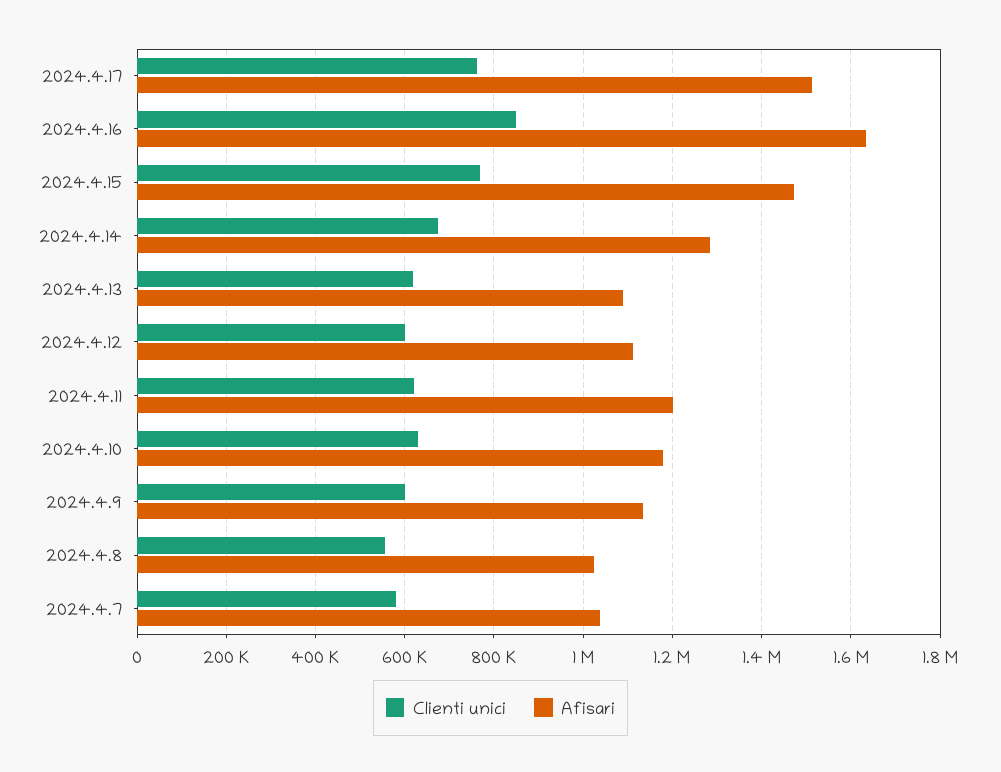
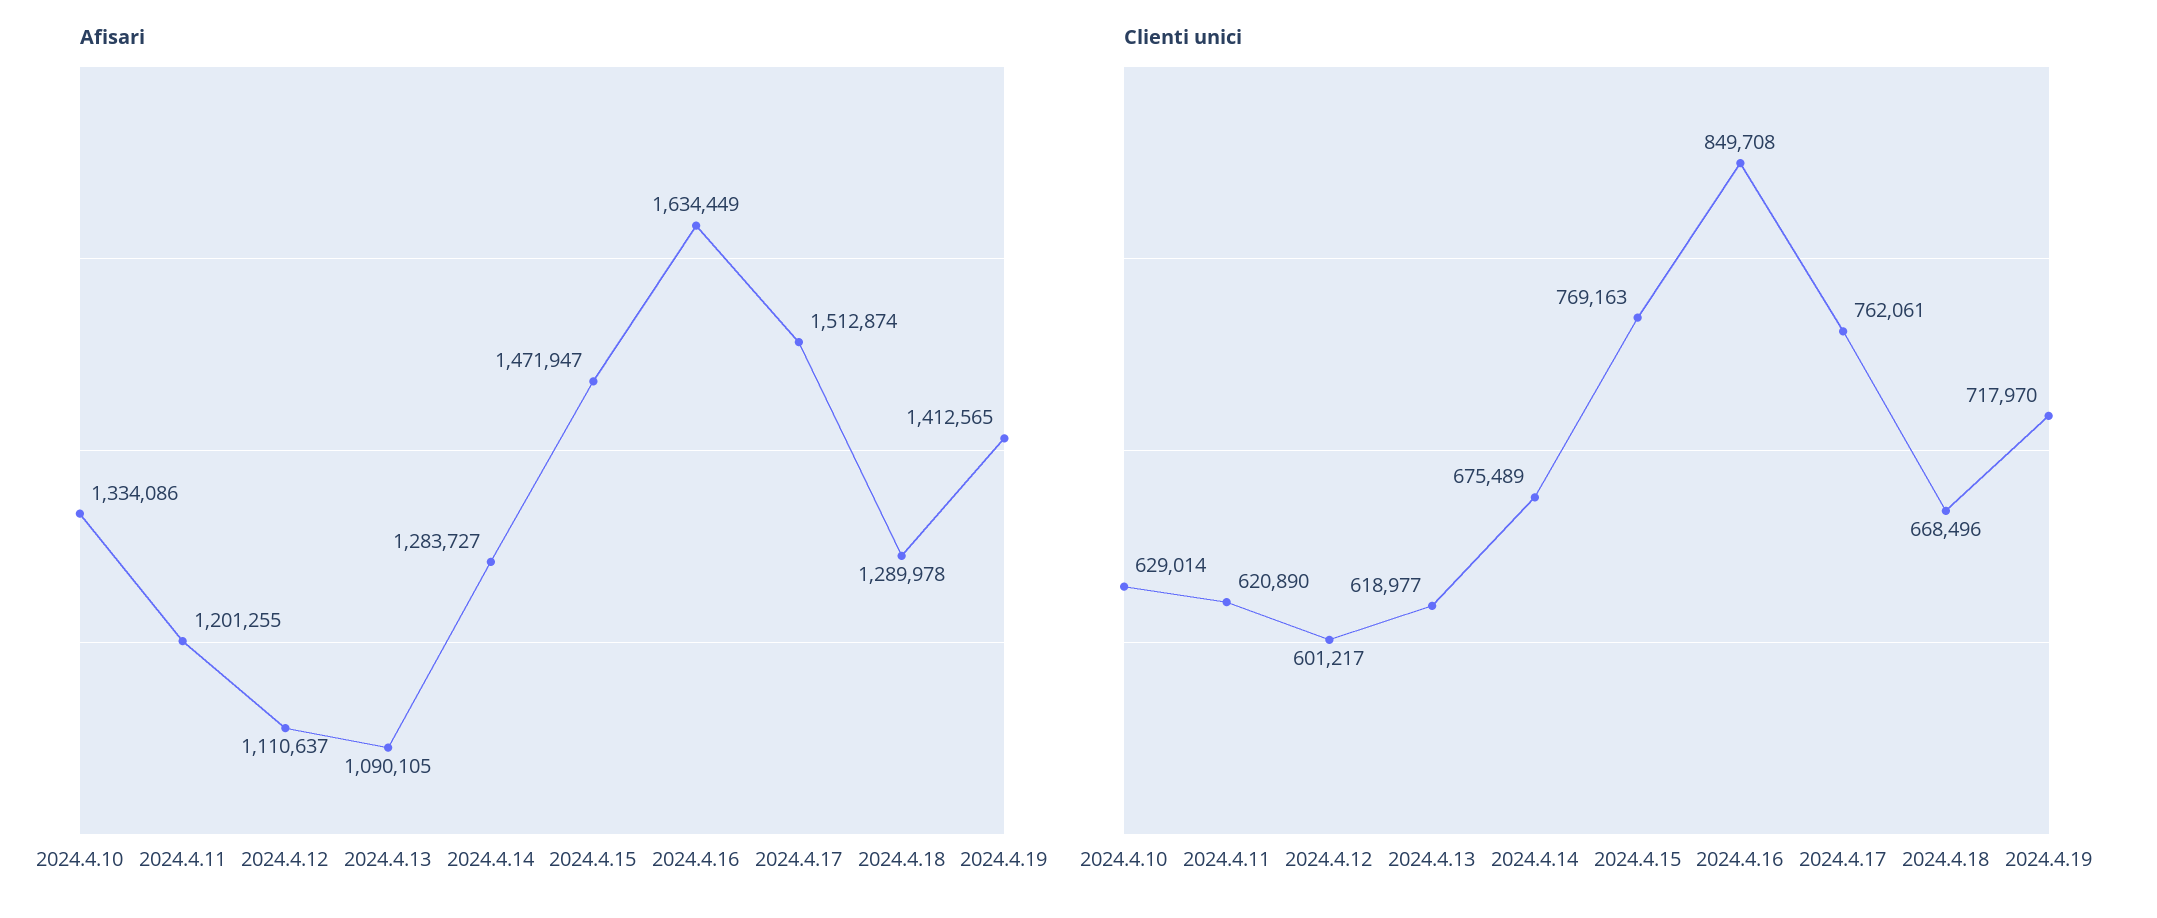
Afisari, 2024.4.10: 1180000 -> 1334086
Clienti unici, 2024.4.9: 600000 -> none
Afisari, 2024.4.9: 1140000 -> none
Clienti unici, 2024.4.8: 560000 -> none
Afisari, 2024.4.8: 1020000 -> none
Clienti unici, 2024.4.7: 580000 -> none
Afisari, 2024.4.7: 1040000 -> none
Afisari, 2024.4.18: none -> 1289978
Afisari, 2024.4.19: none -> 1412565
Clienti unici, 2024.4.18: none -> 668496
Clienti unici, 2024.4.19: none -> 717970

